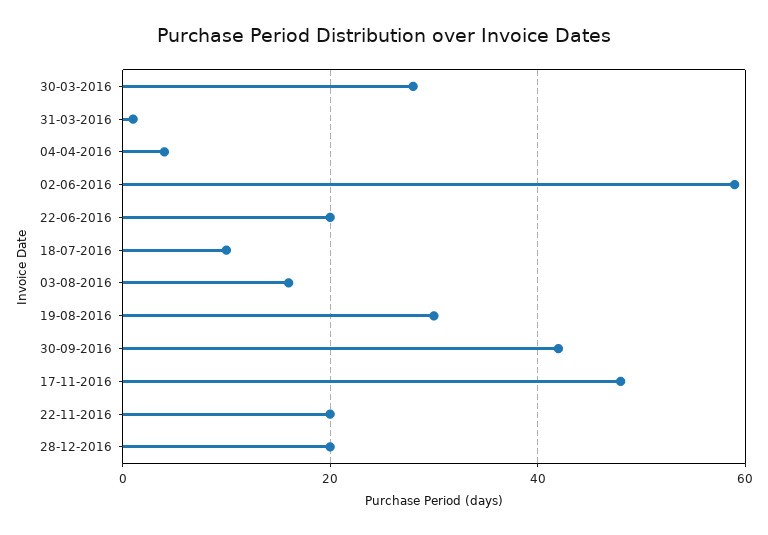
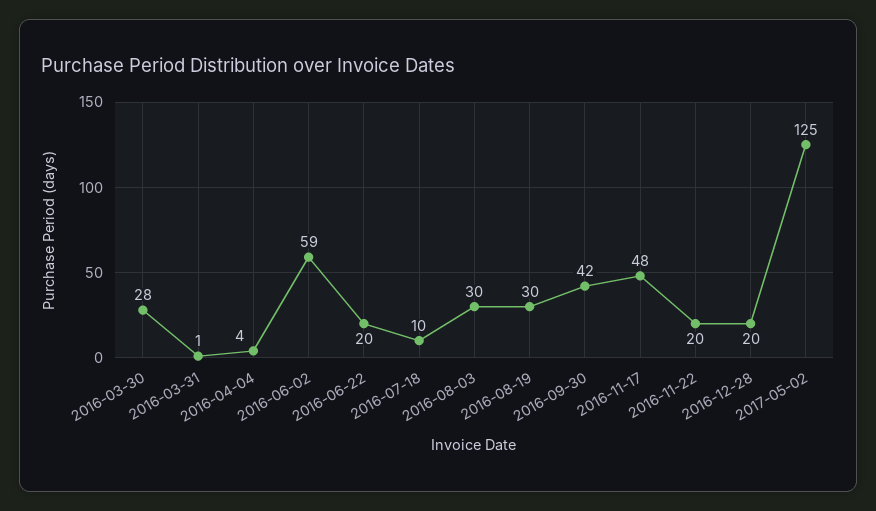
03-08-2016: 15 -> 30
2017-05-02: none -> 125

